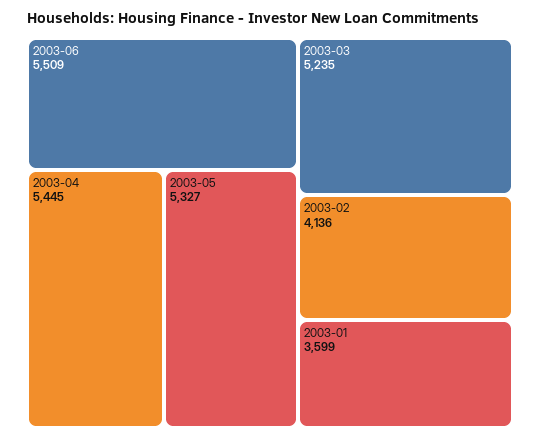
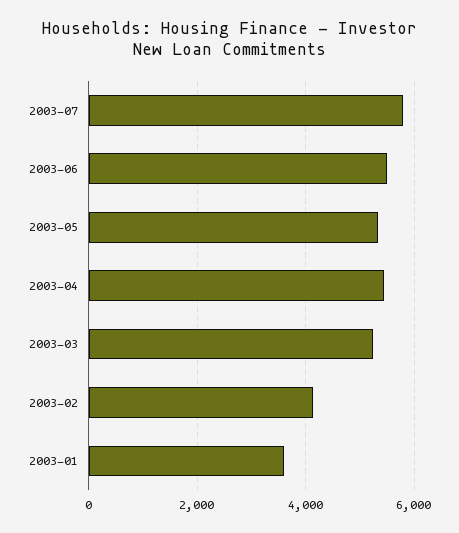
2003-07: none -> 5800

